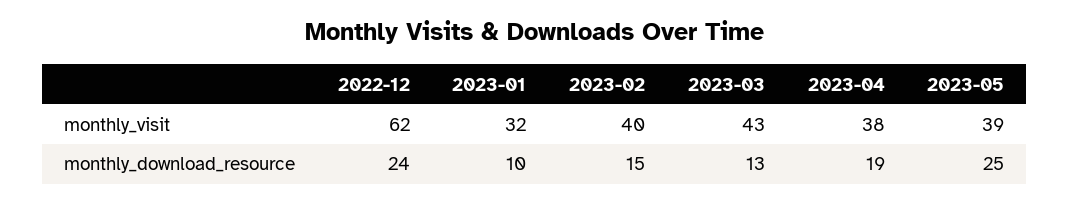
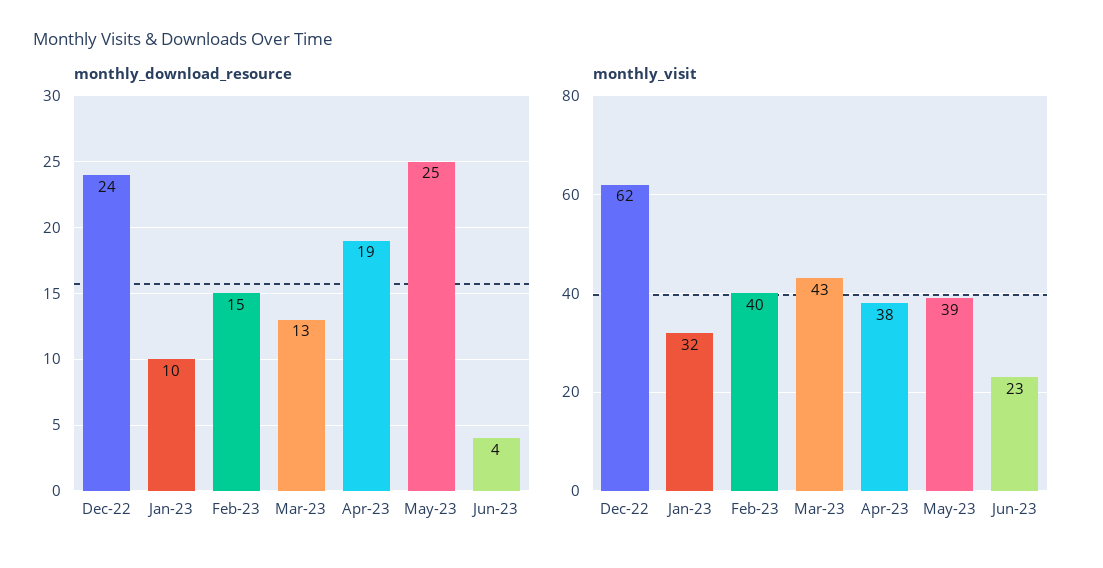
monthly_download_resource, Jun-23: none -> 4
monthly_visit, Jun-23: none -> 23

